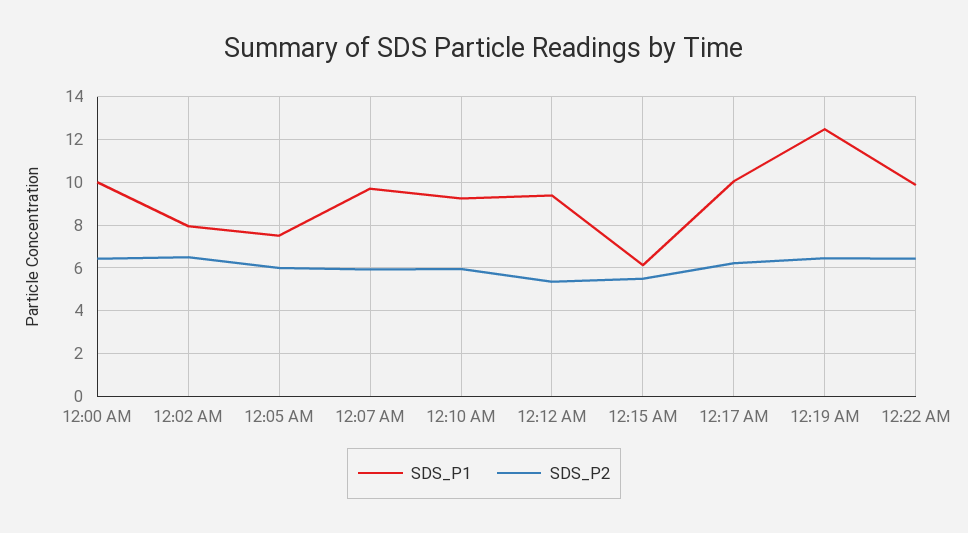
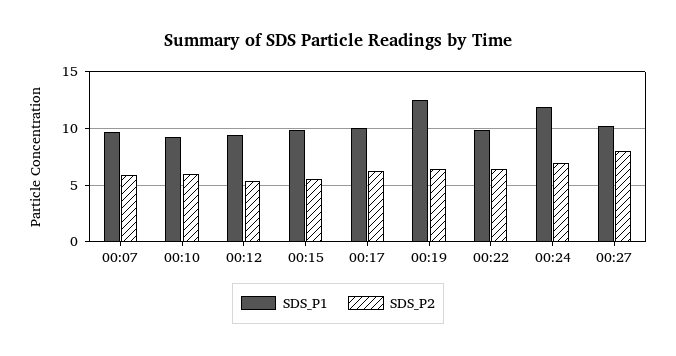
SDS_P1, 12:00 AM: 10 -> none
SDS_P2, 12:00 AM: 6.5 -> none
SDS_P1, 12:02 AM: 8 -> none
SDS_P2, 12:02 AM: 6.5 -> none
SDS_P1, 12:05 AM: 7.5 -> none
SDS_P2, 12:05 AM: 6 -> none
SDS_P1, 12:15 AM: 6 -> 10
SDS_P1, 00:24: none -> 12
SDS_P2, 00:24: none -> 7
SDS_P1, 00:27: none -> 10
SDS_P2, 00:27: none -> 8

